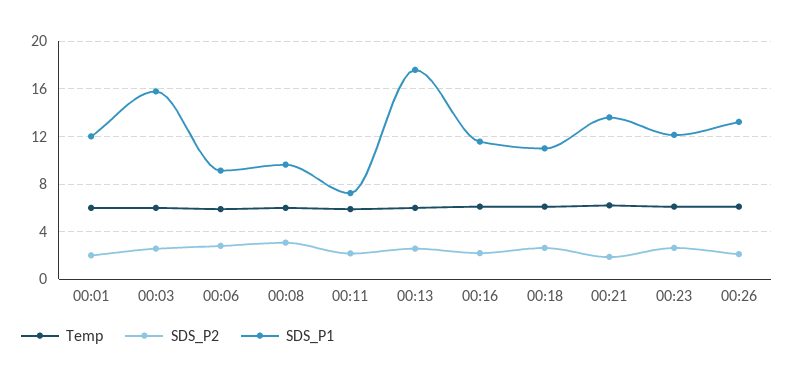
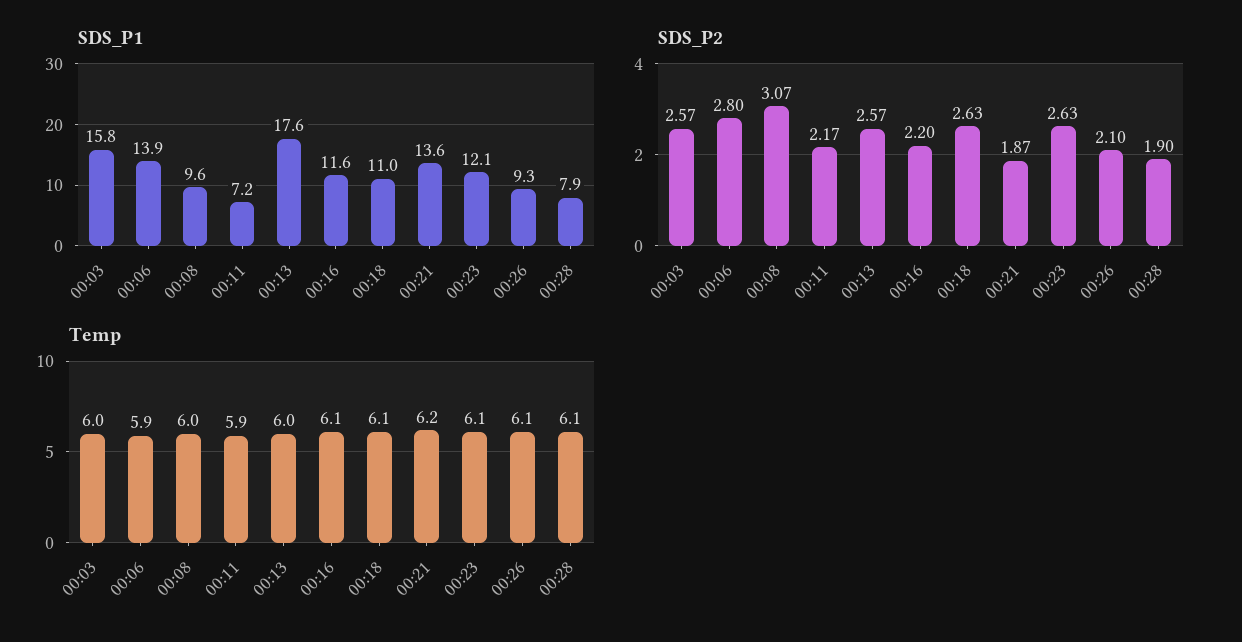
Temp, 00:01: 6 -> none
SDS_P2, 00:01: 2 -> none
SDS_P1, 00:01: 12 -> none
SDS_P1, 00:06: 9 -> 13.9
SDS_P1, 00:26: 13 -> 9.3
SDS_P1, 00:28: none -> 7.9
SDS_P2, 00:28: none -> 1.9
Temp, 00:28: none -> 6.1

